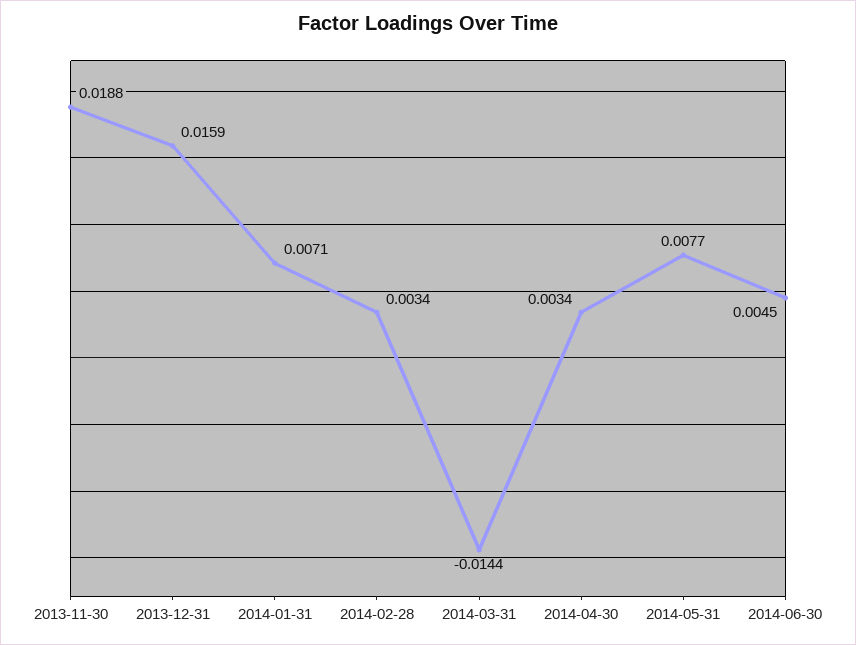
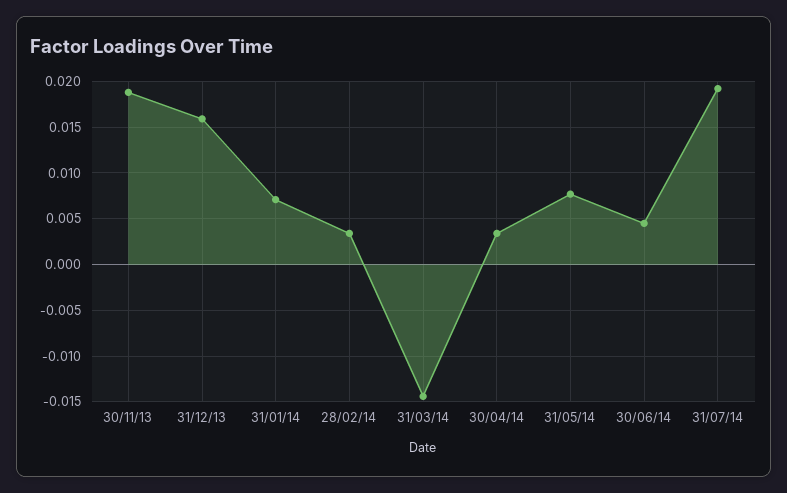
31/07/14: none -> 0.019

